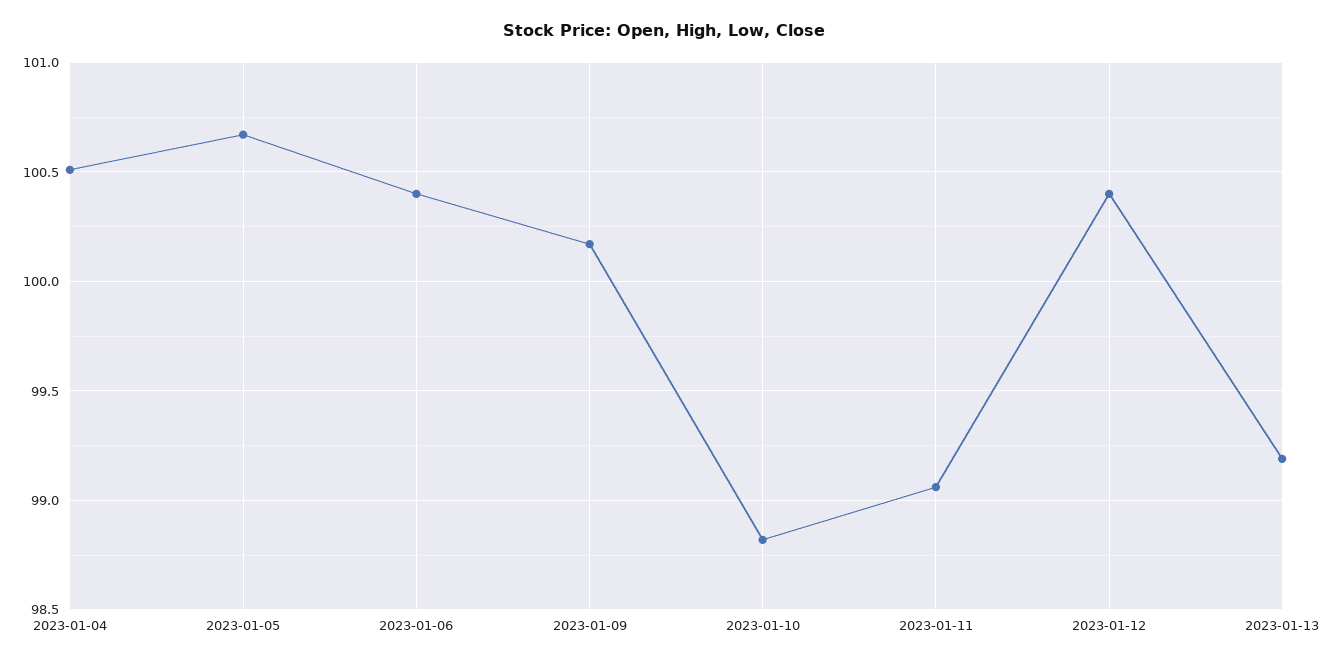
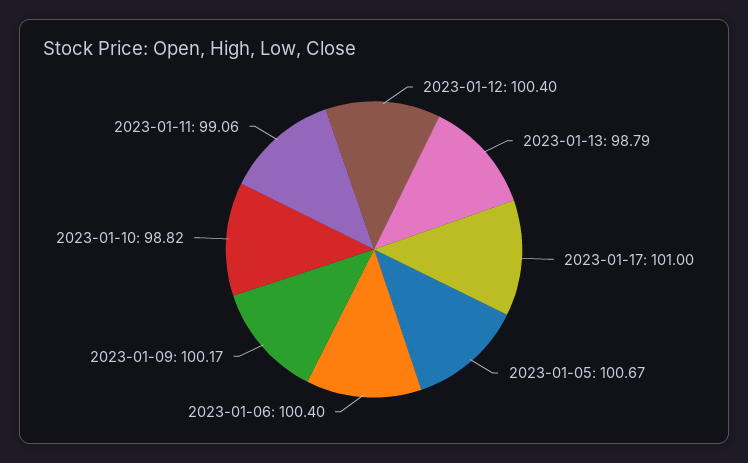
2023-01-04: 100.5 -> none
2023-01-13: 99.2 -> 98.79
2023-01-17: none -> 101

